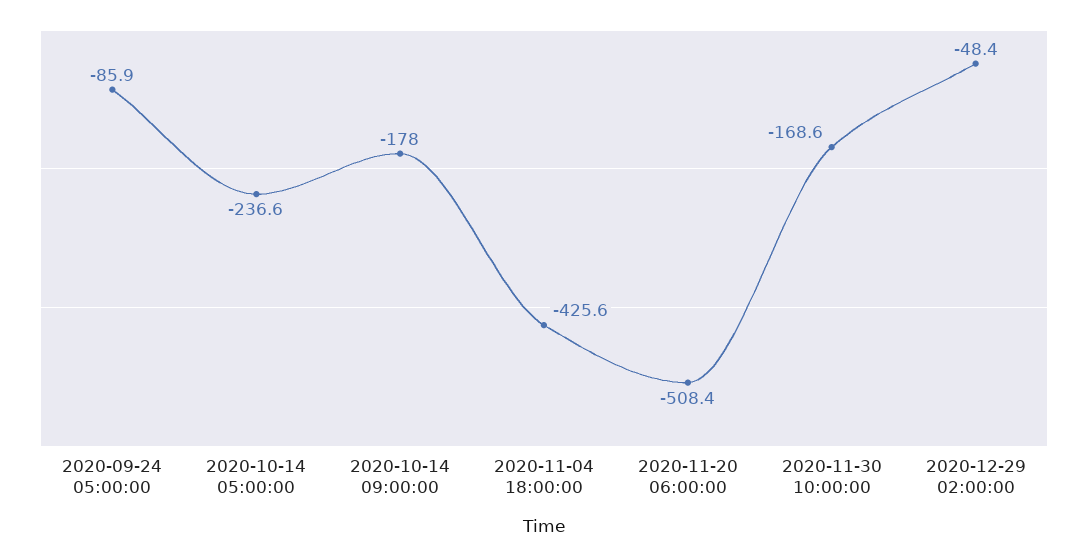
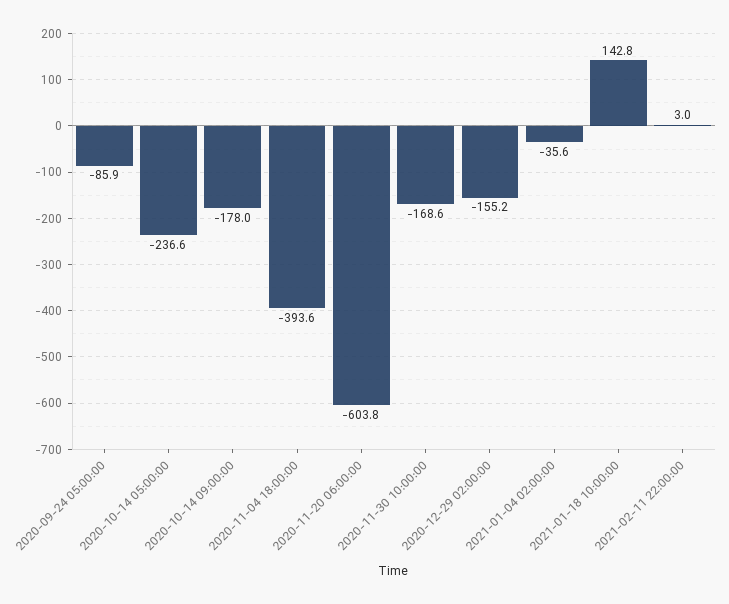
2020-11-04 18:00:00: -425.6 -> -393.6
2020-11-20 06:00:00: -508.4 -> -603.8
2020-12-29 02:00:00: -48.4 -> -155.2
2021-01-04 02:00:00: none -> -35.6
2021-01-18 10:00:00: none -> 142.8
2021-02-11 22:00:00: none -> 3

